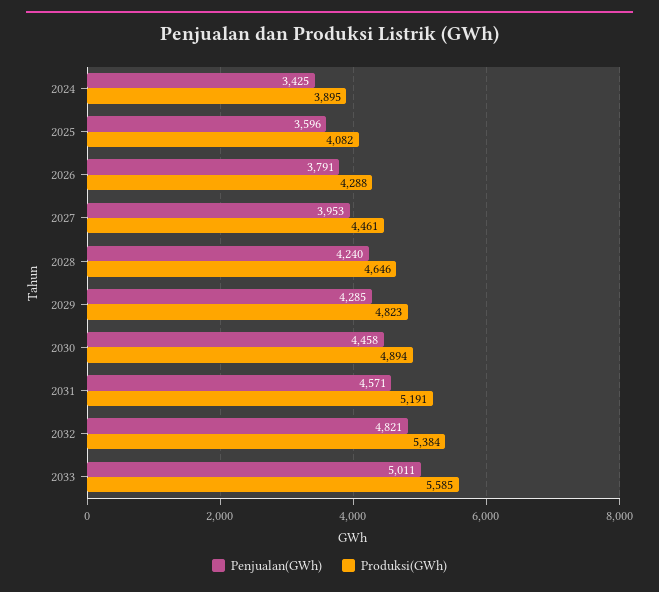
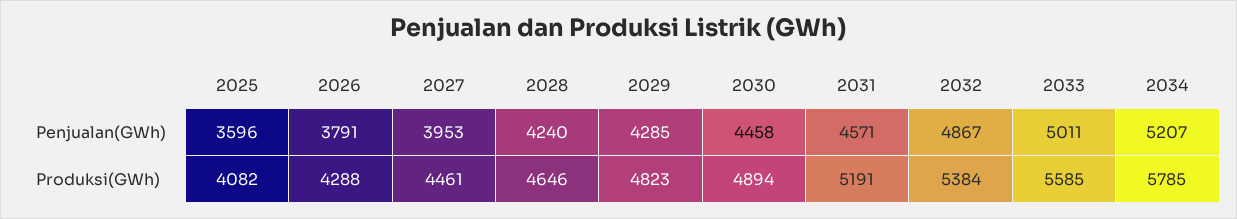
Penjualan(GWh), 2024: 3425 -> none
Produksi(GWh), 2024: 3895 -> none
Penjualan(GWh), 2032: 4821 -> 4867
Penjualan(GWh), 2034: none -> 5207
Produksi(GWh), 2034: none -> 5785

